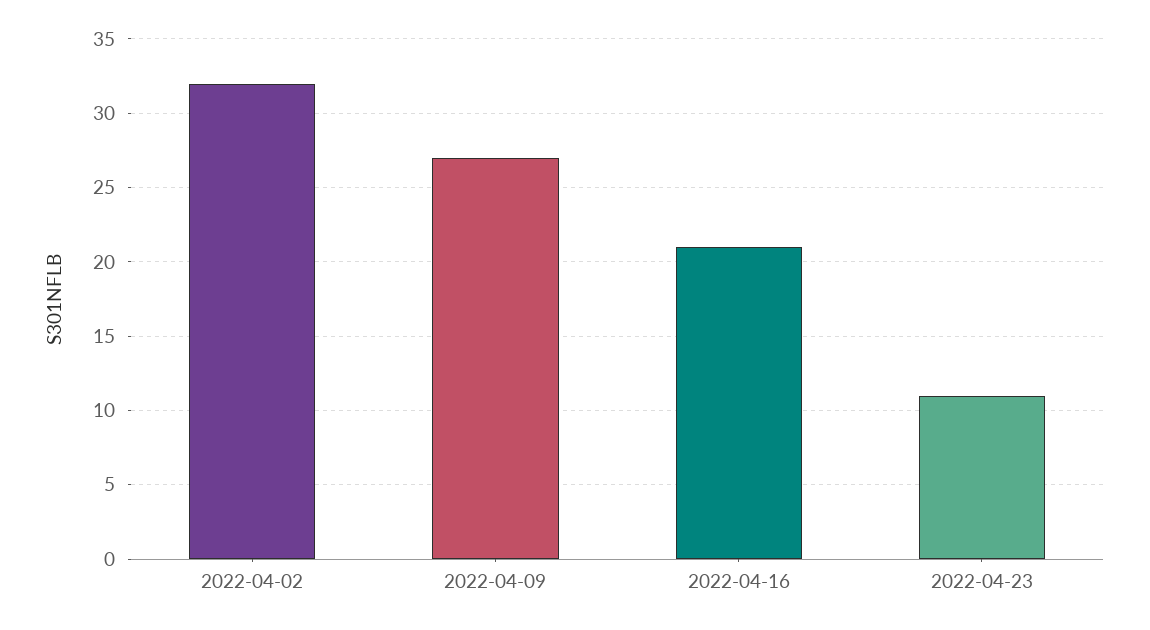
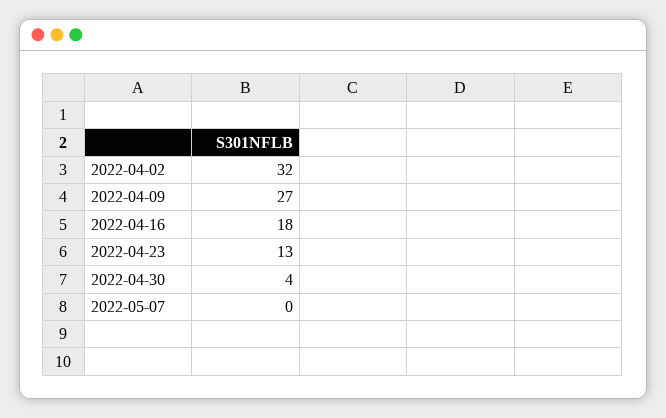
2022-04-16: 21 -> 18
2022-04-23: 11 -> 13
2022-04-30: none -> 4
2022-05-07: none -> 0

